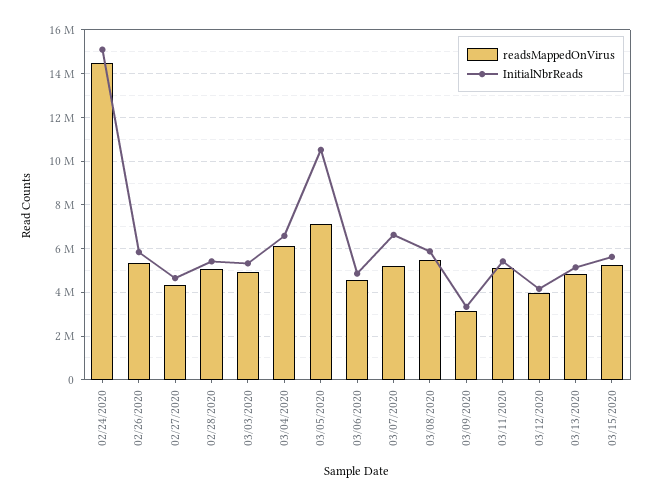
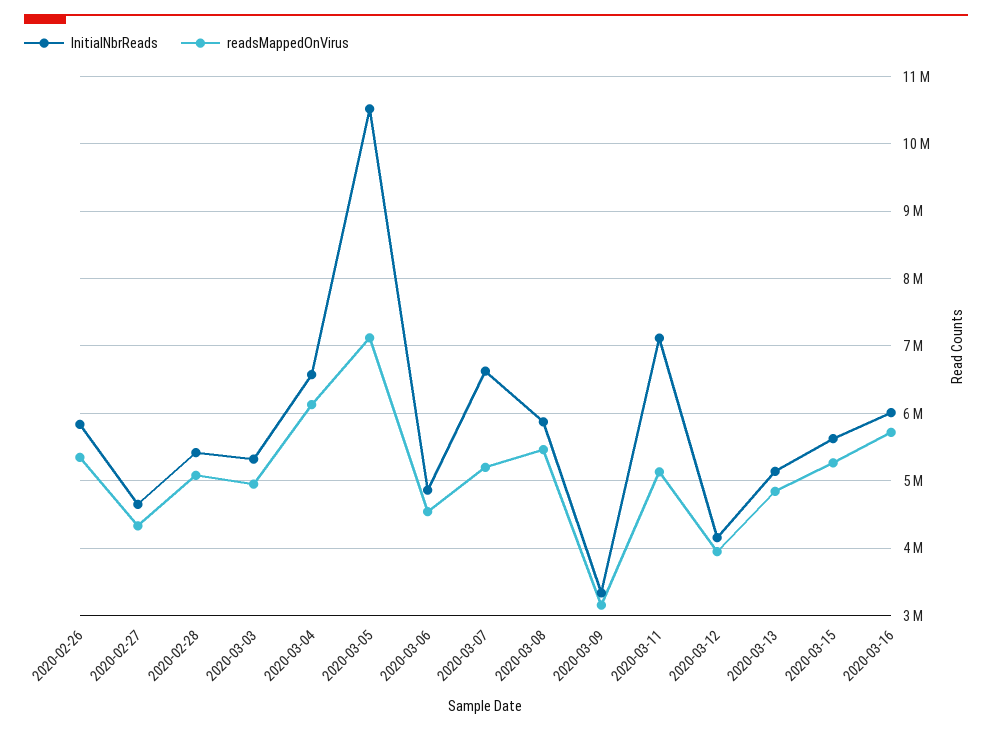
readsMappedOnVirus, 02/24/2020: 14500000 -> none
InitialNbrReads, 02/24/2020: 15000000 -> none
InitialNbrReads, 03/11/2020: 5500000 -> 7100000
InitialNbrReads, 2020-03-16: none -> 6000000
readsMappedOnVirus, 2020-03-16: none -> 5700000

